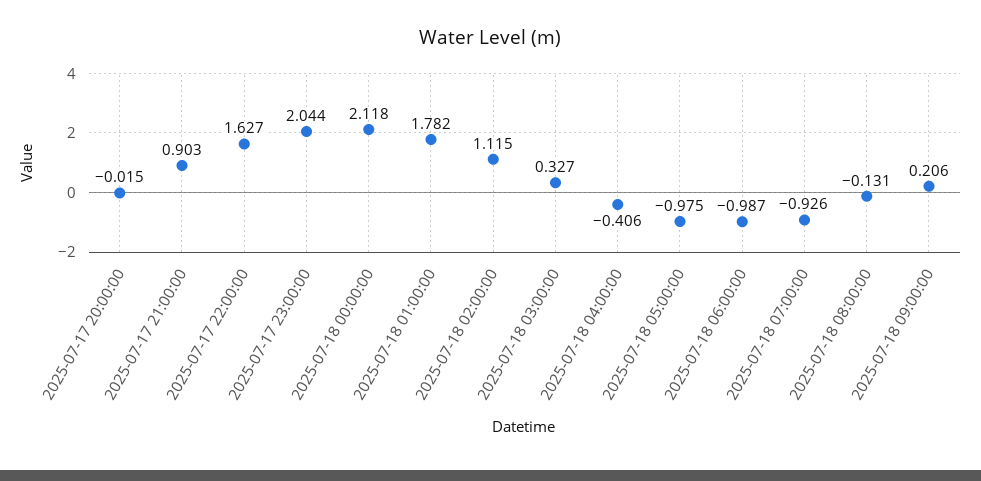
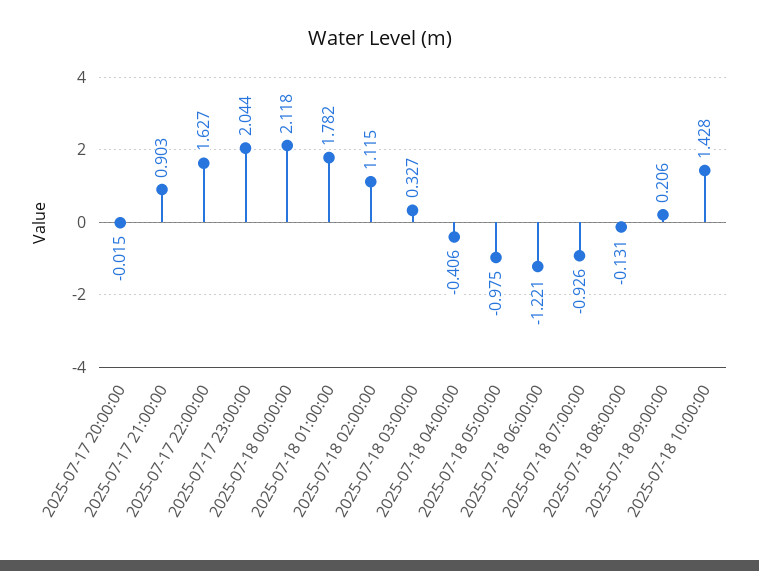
2025-07-18 06:00:00: -0.987 -> -1.221
2025-07-18 10:00:00: none -> 1.428

